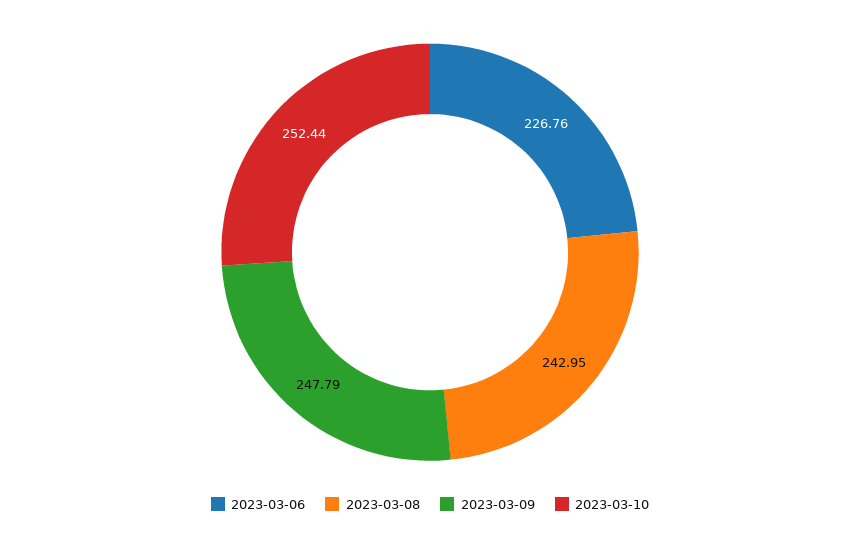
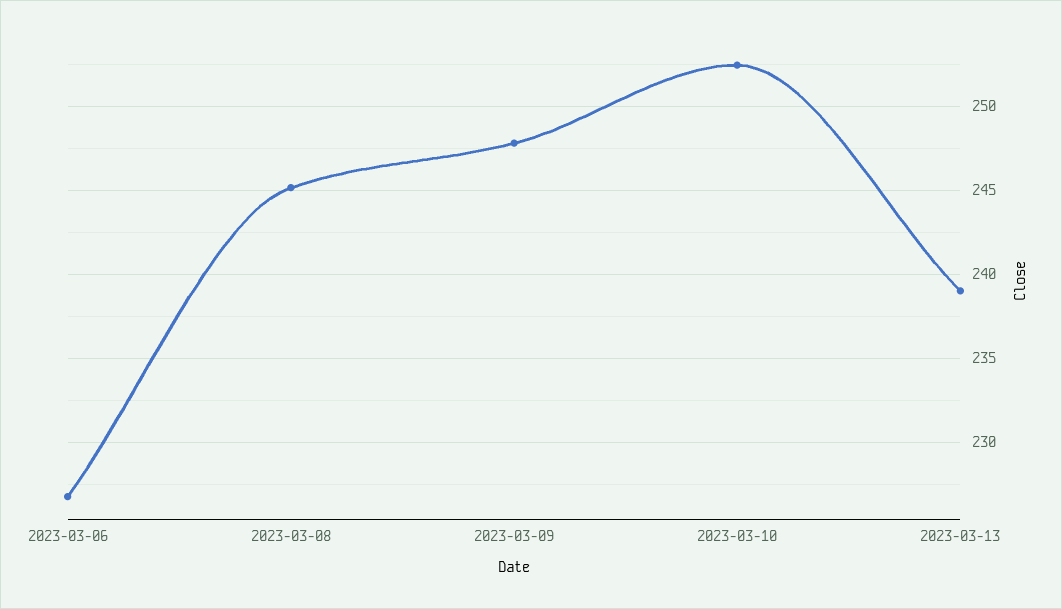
2023-03-08: 242.95 -> 245
2023-03-13: none -> 239

